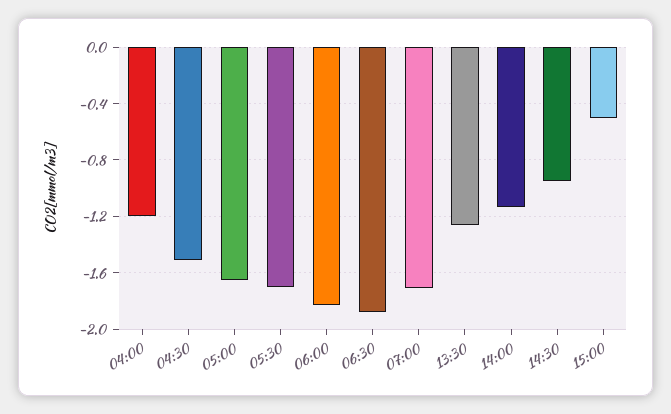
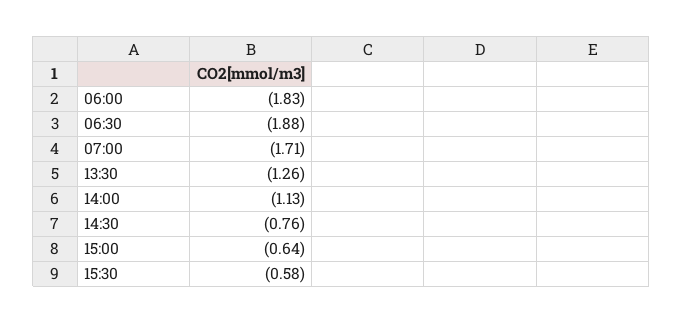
04:00: -1.2 -> none
04:30: -1.5 -> none
05:00: -1.65 -> none
05:30: -1.7 -> none
14:30: -0.95 -> -0.76
15:00: -0.5 -> -0.64
15:30: none -> -0.58

